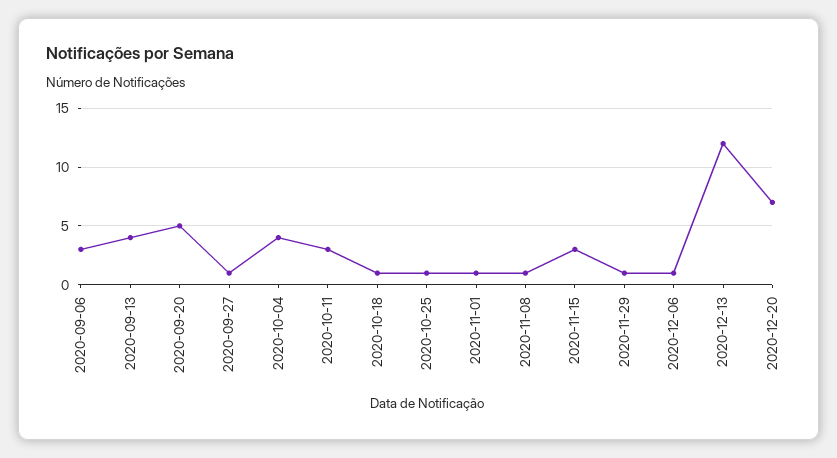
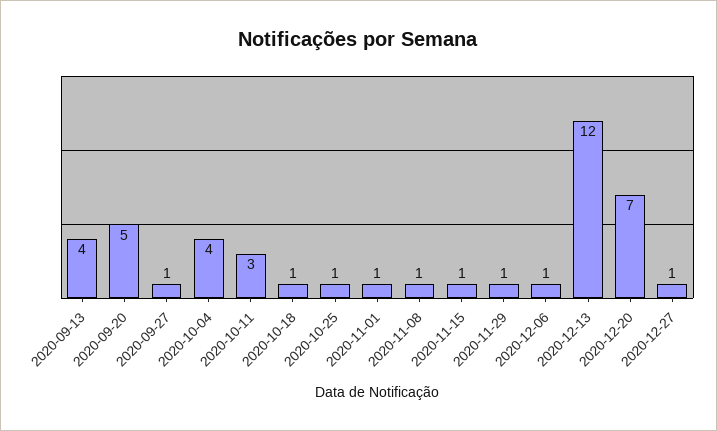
2020-09-06: 3 -> none
2020-11-15: 3 -> 1
2020-12-27: none -> 1

